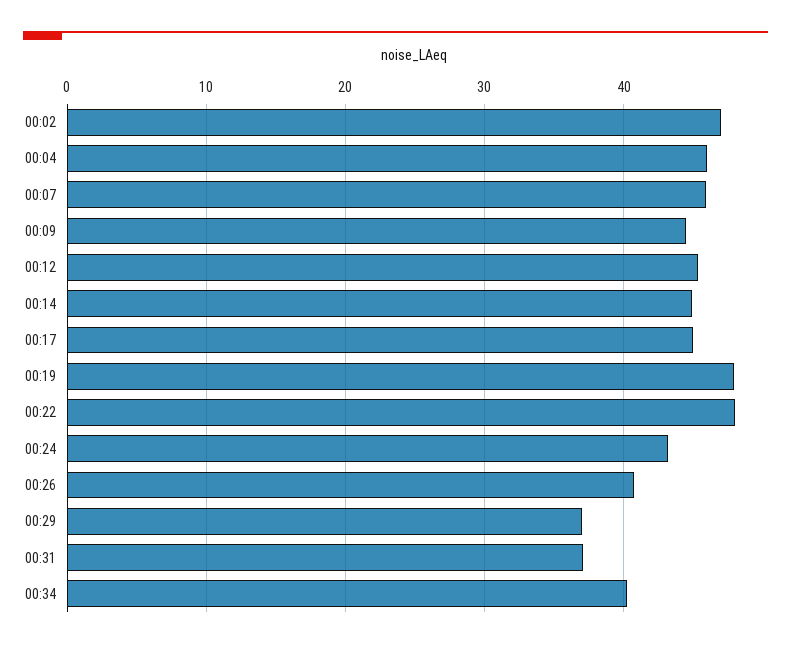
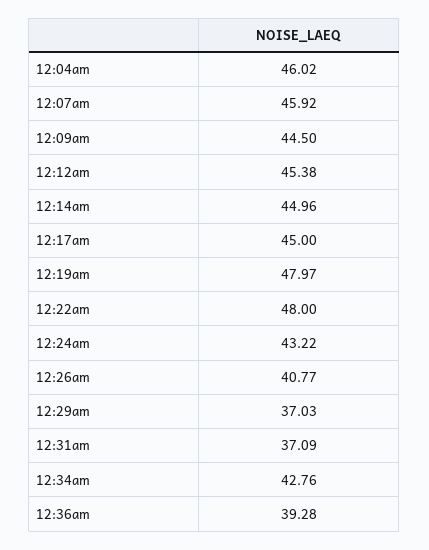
00:02: 47 -> none
00:34: 40 -> 42.76
12:36am: none -> 39.28

